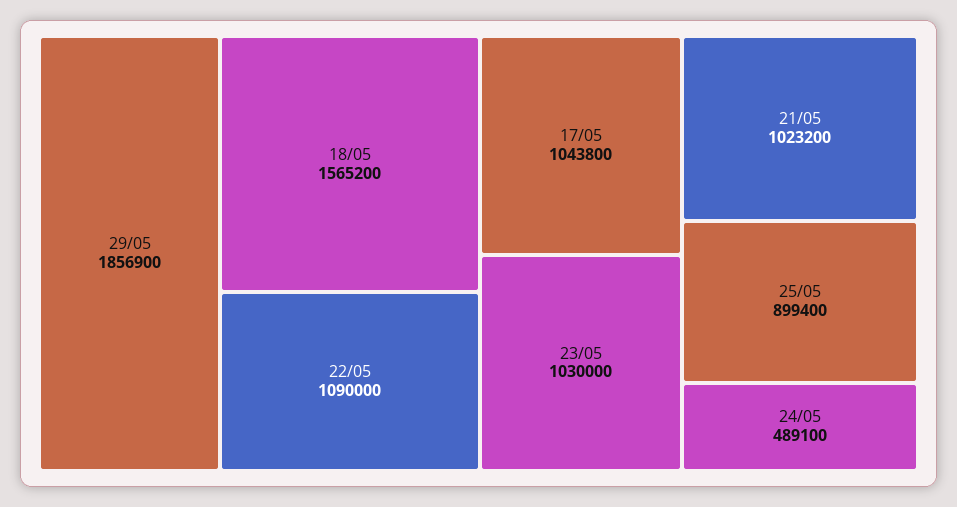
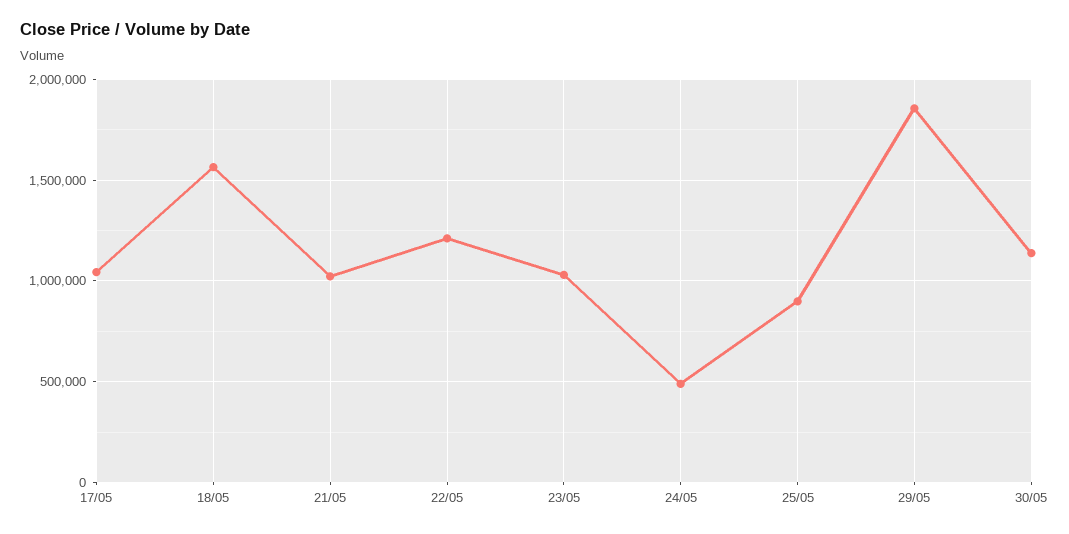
22/05: 1090000 -> 1200000
30/05: none -> 1150000

